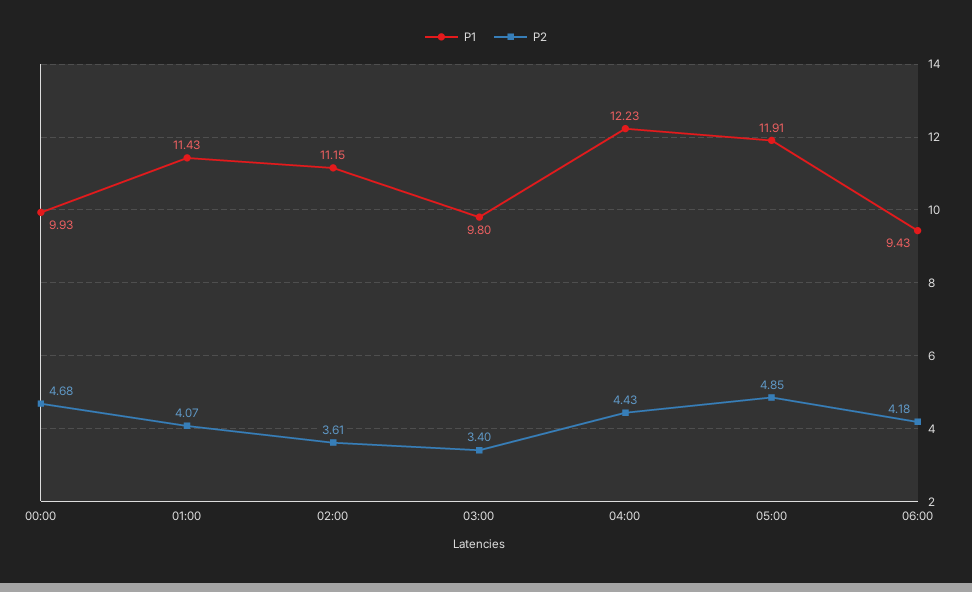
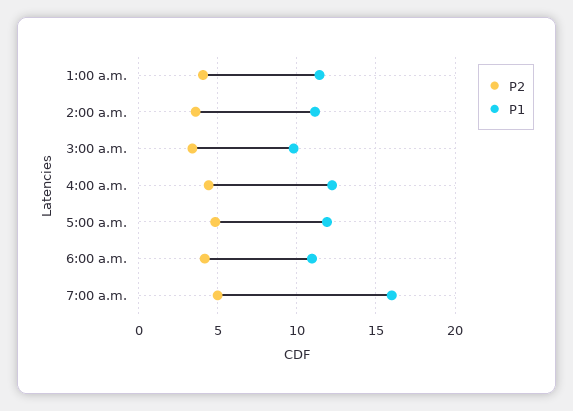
P1, 00:00: 9.93 -> none
P2, 00:00: 4.68 -> none
P1, 06:00: 9.43 -> 11
P2, 7:00 a.m.: none -> 5
P1, 7:00 a.m.: none -> 16

